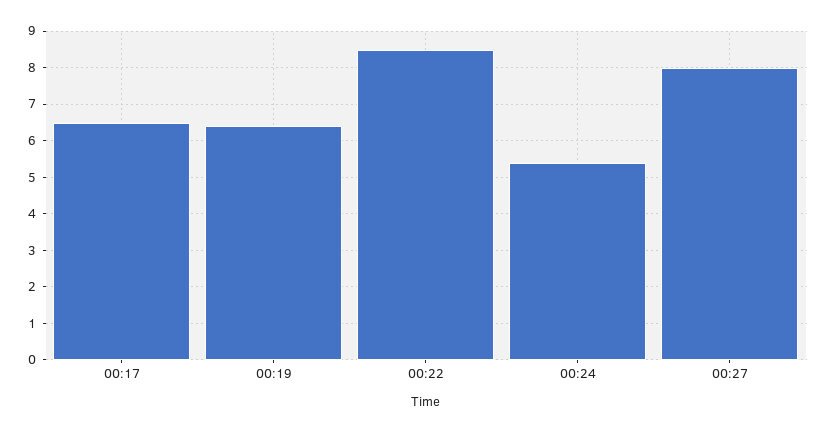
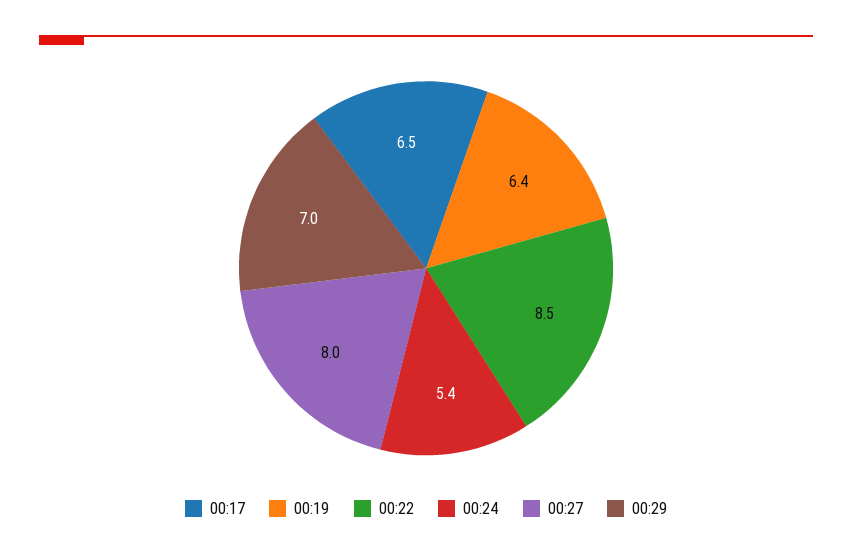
00:29: none -> 7

